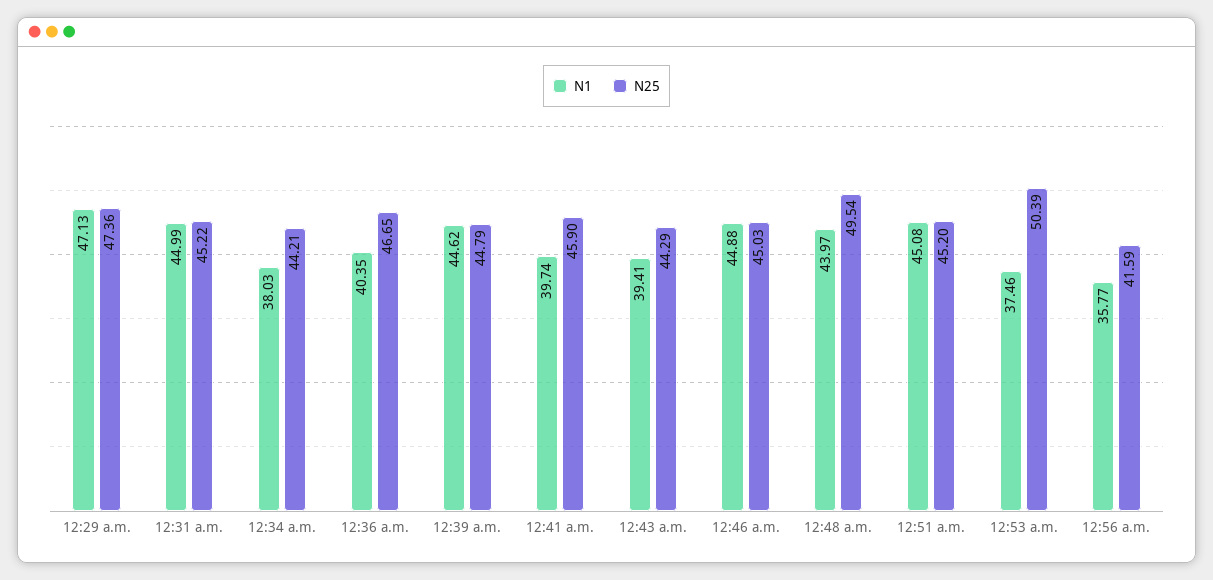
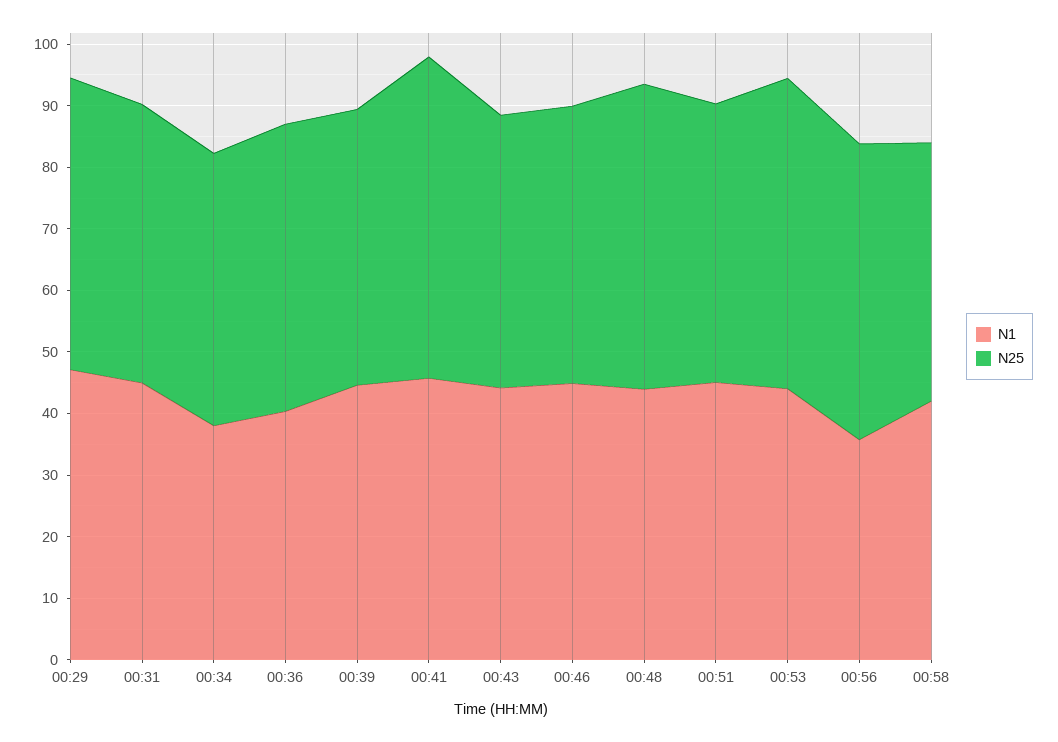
N1, 12:41 a.m.: 39.74 -> 46
N25, 12:41 a.m.: 45.9 -> 52
N1, 12:43 a.m.: 39.41 -> 44
N1, 12:53 a.m.: 37.46 -> 44
N25, 12:56 a.m.: 41.59 -> 48
N1, 00:58: none -> 42
N25, 00:58: none -> 42

